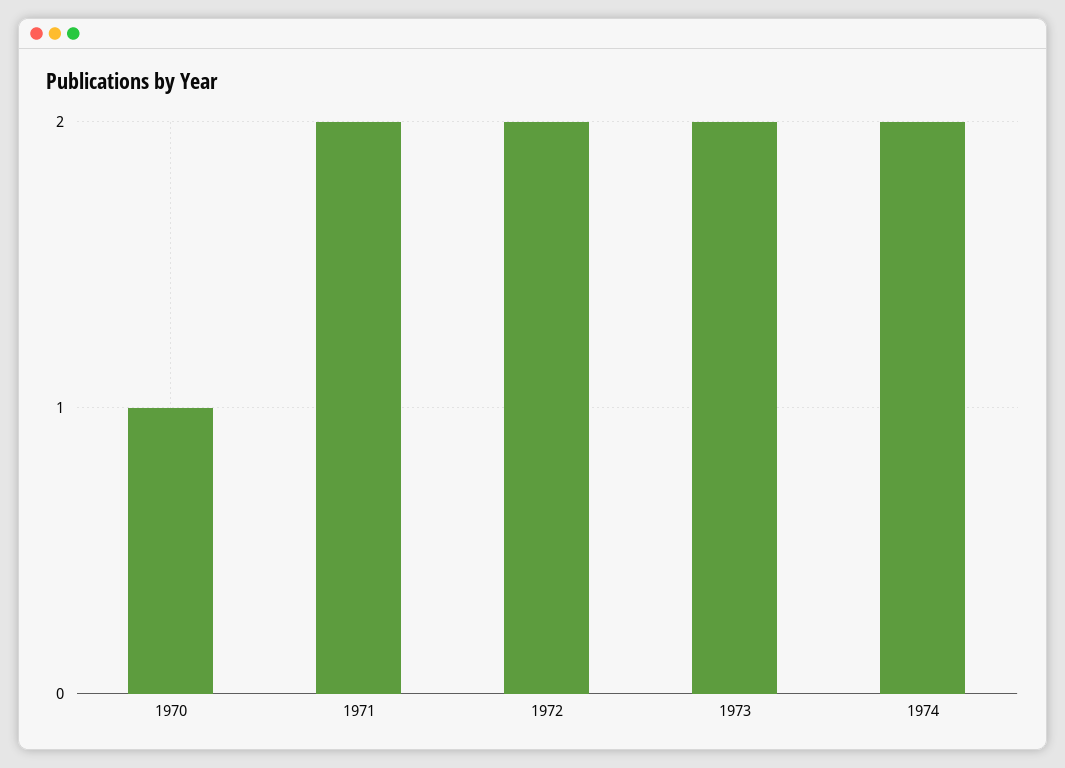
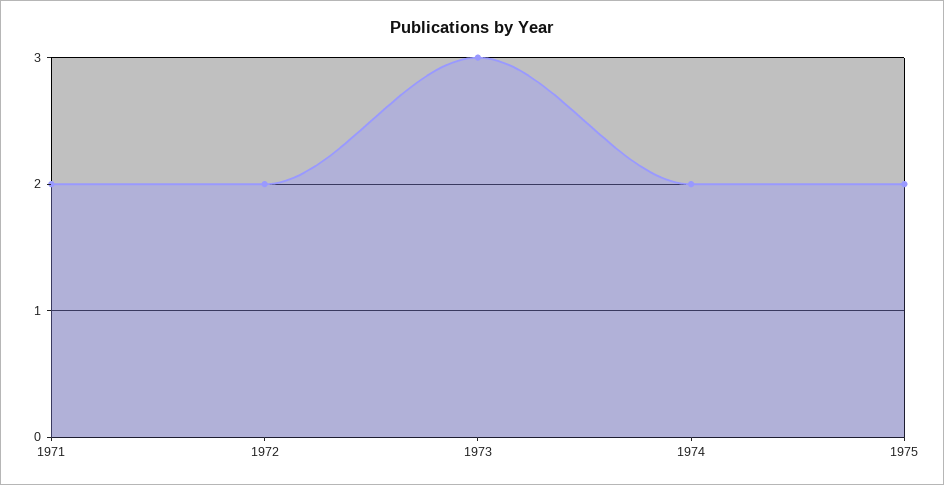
1970: 1 -> none
1973: 2 -> 3
1975: none -> 2

